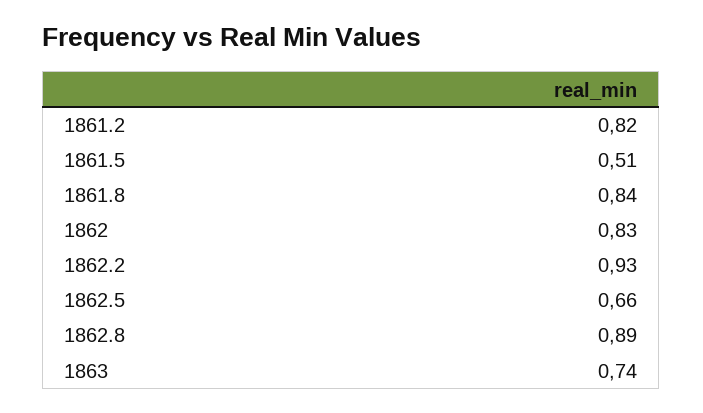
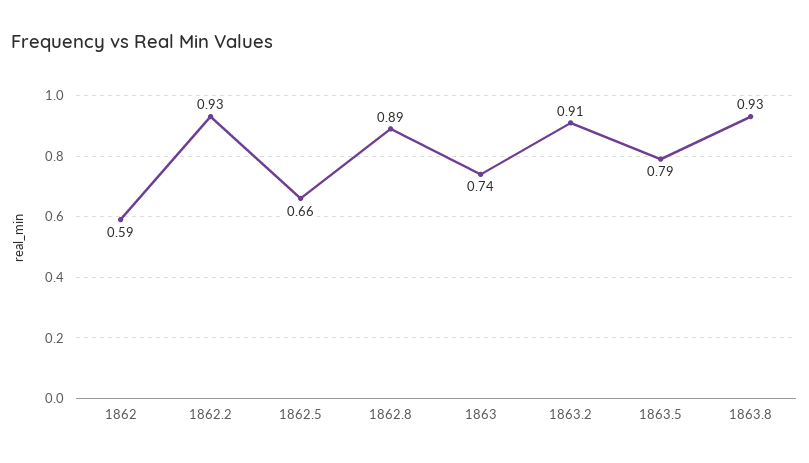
1861.2: 0.82 -> none
1861.5: 0.51 -> none
1861.8: 0.84 -> none
1862: 0.83 -> 0.59
1863.2: none -> 0.91
1863.5: none -> 0.79
1863.8: none -> 0.93

